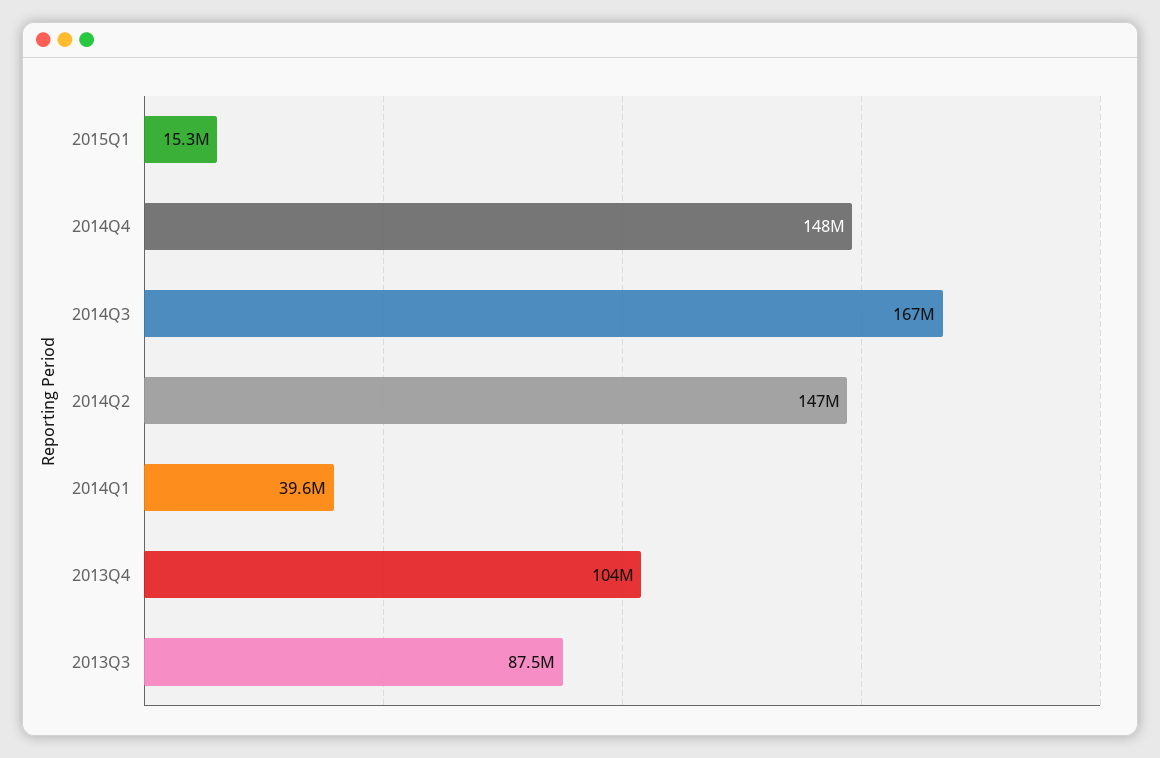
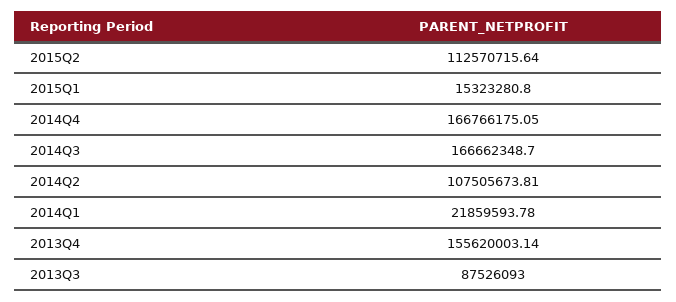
2014Q4: 148000000 -> 166766175.05
2014Q2: 147000000 -> 107505673.81
2014Q1: 39600000 -> 21859593.78
2013Q4: 104000000 -> 155620003.14
2015Q2: none -> 112570715.64

